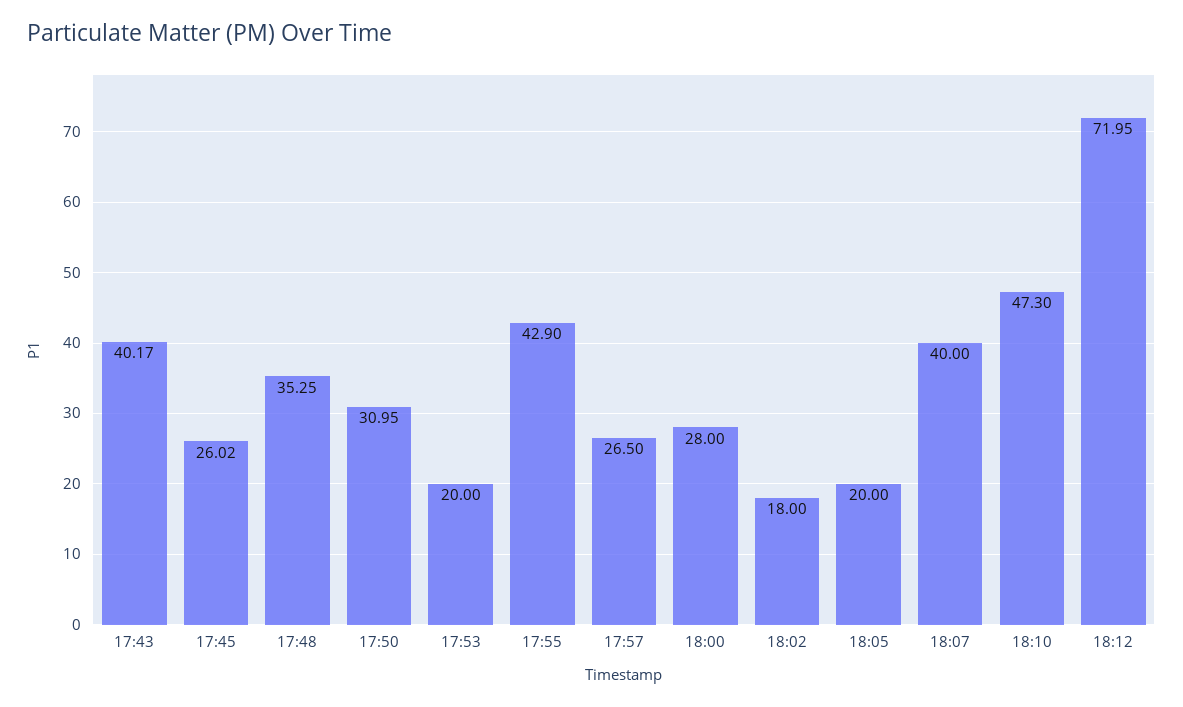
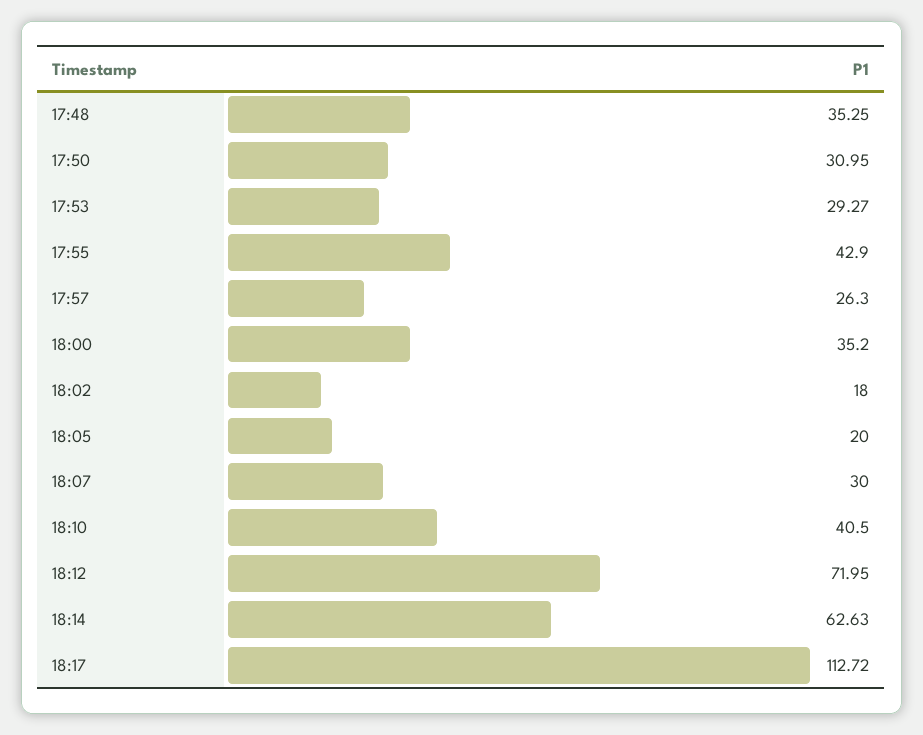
17:43: 40.17 -> none
17:45: 26.02 -> none
17:53: 20 -> 29.27
17:57: 26.5 -> 26.3
18:00: 28 -> 35.2
18:07: 40 -> 30
18:10: 47.3 -> 40.5
18:14: none -> 62.63
18:17: none -> 112.72

